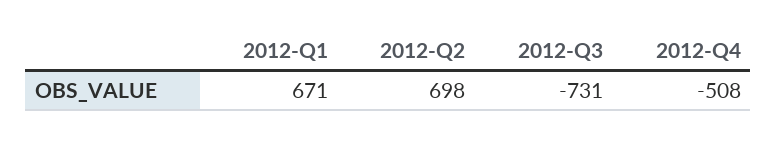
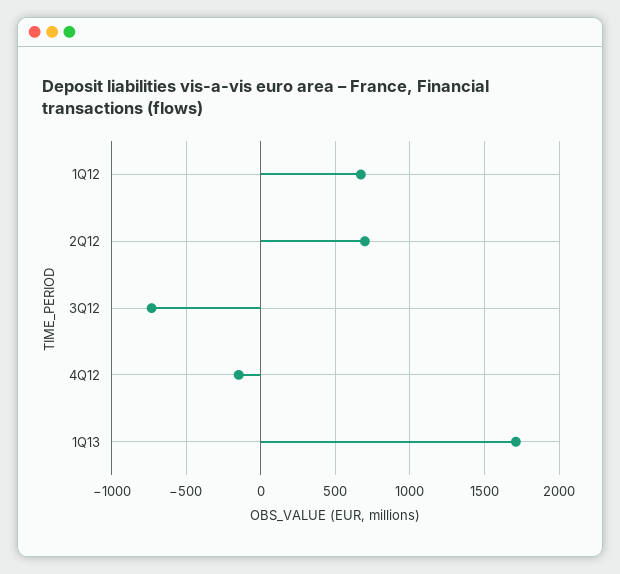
2012-Q4: -508 -> -150
1Q13: none -> 1700

